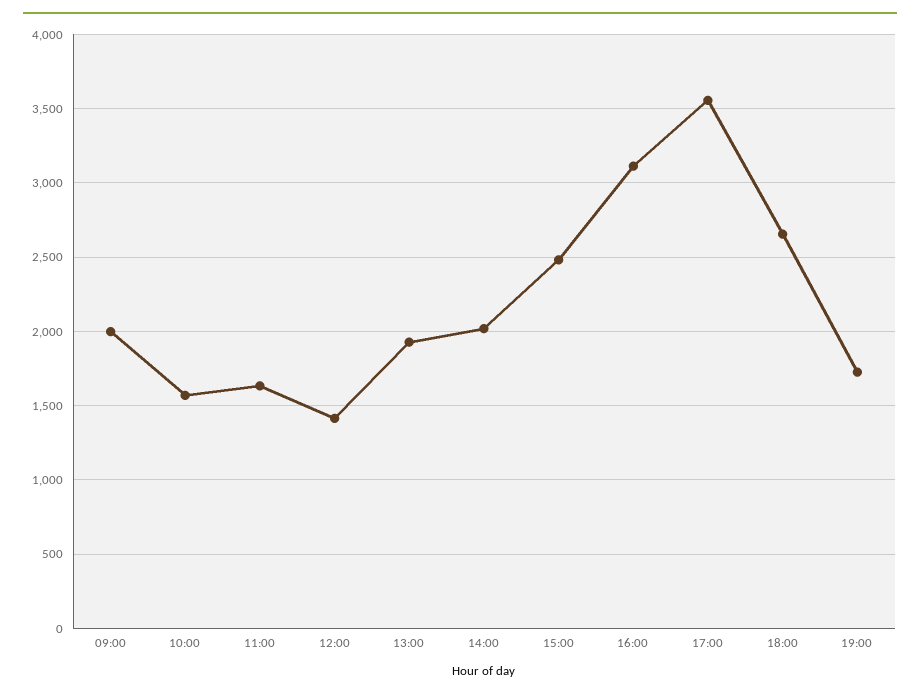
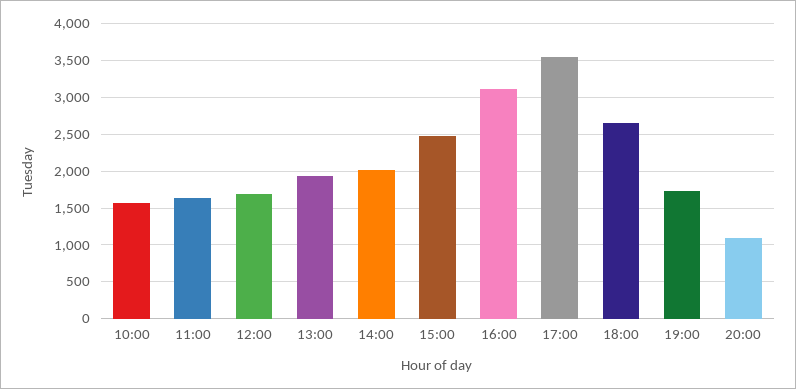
09:00: 2000 -> none
12:00: 1400 -> 1700
20:00: none -> 1100

